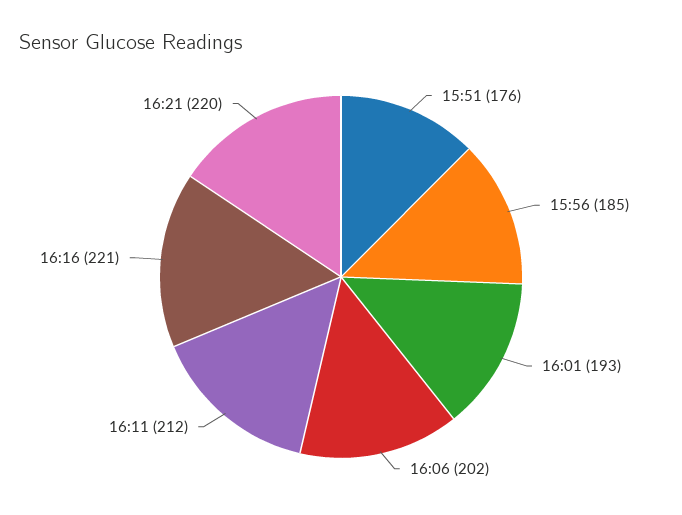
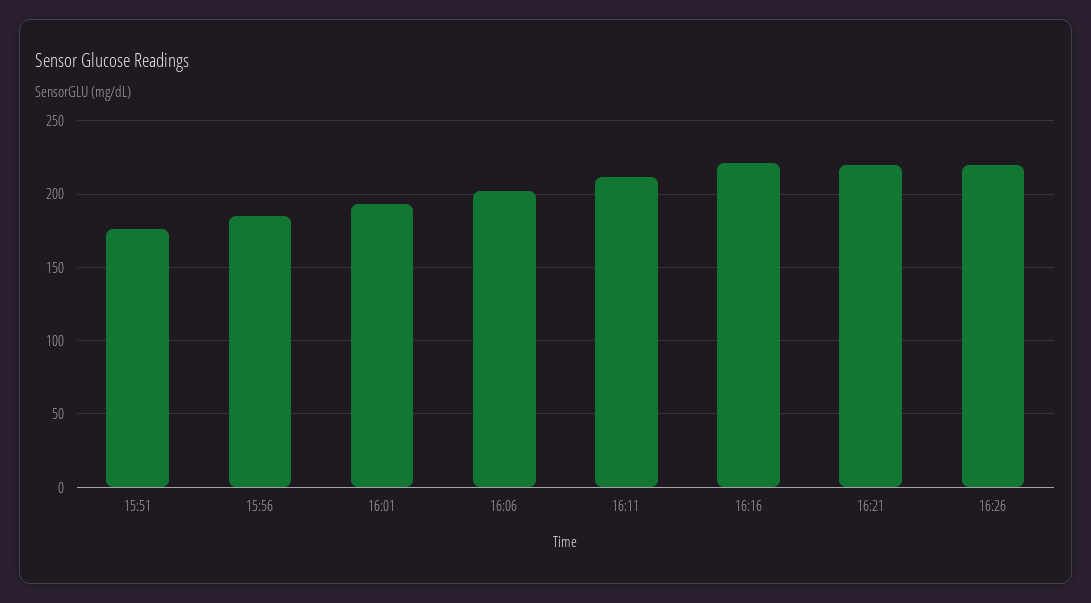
16:26: none -> 220

